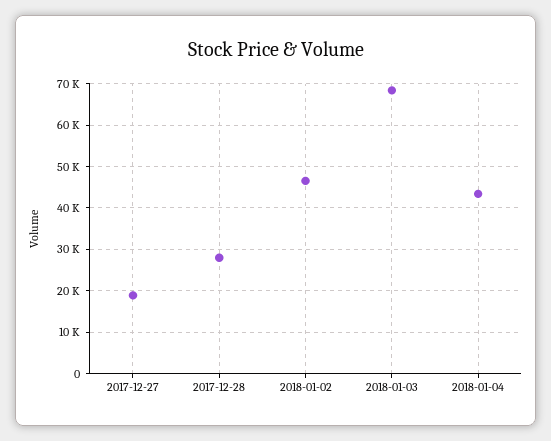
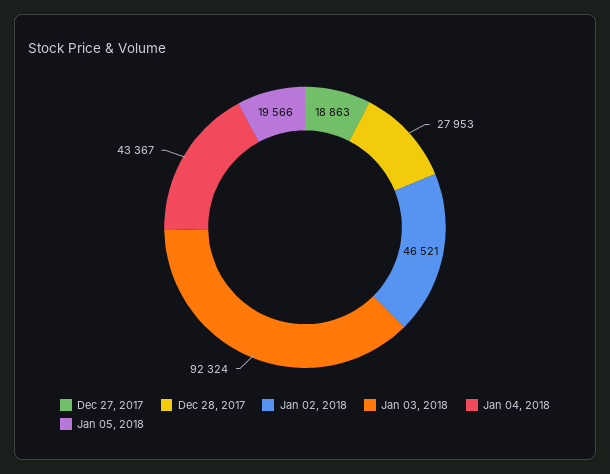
2018-01-03: 68000 -> 92324
Jan 05, 2018: none -> 19566

